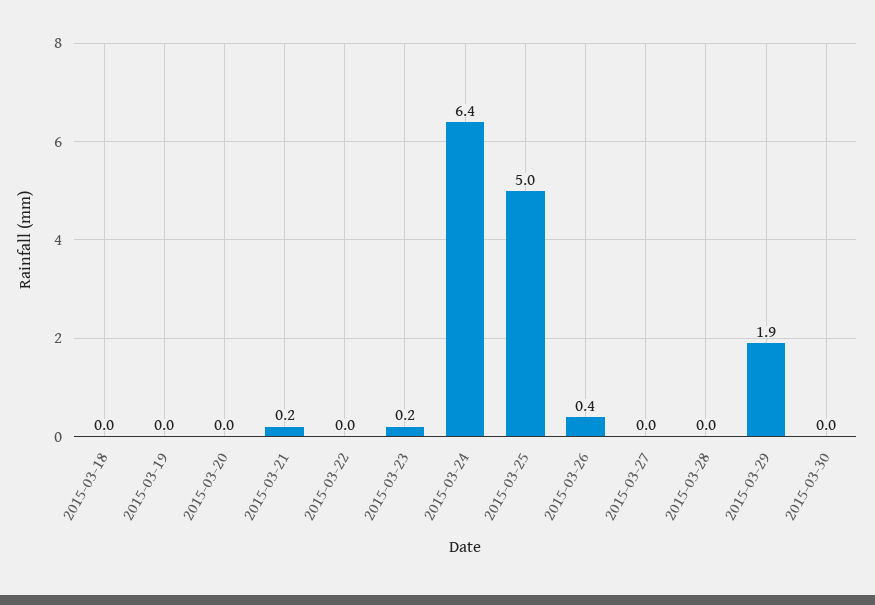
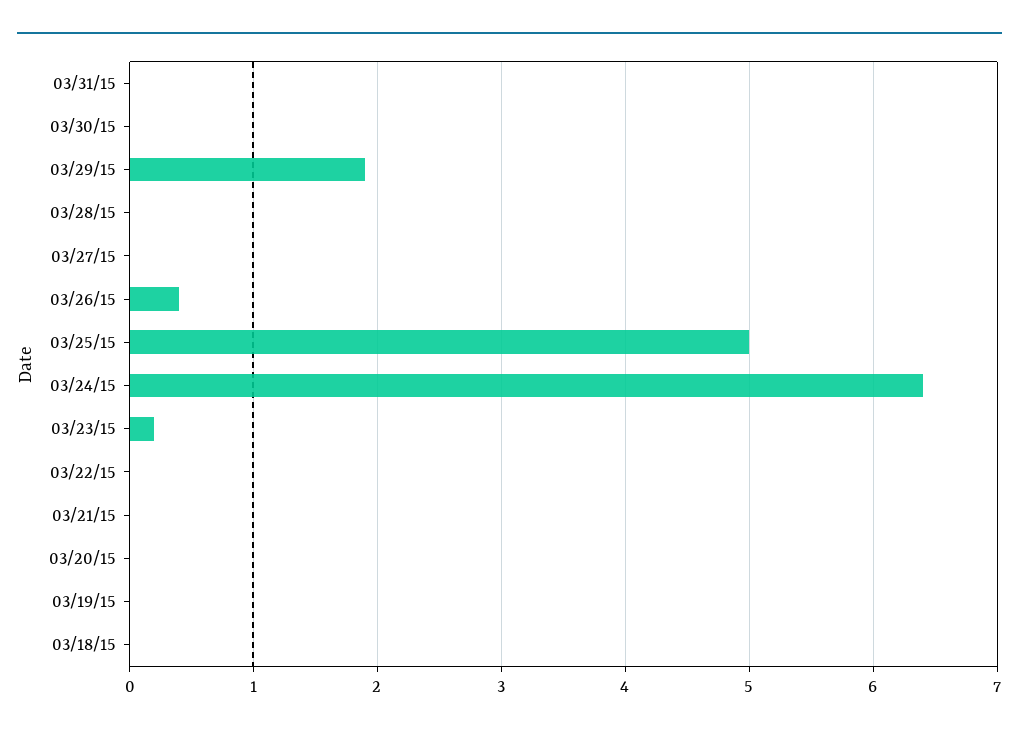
2015-03-21: 0.2 -> 0
03/31/15: none -> 0

